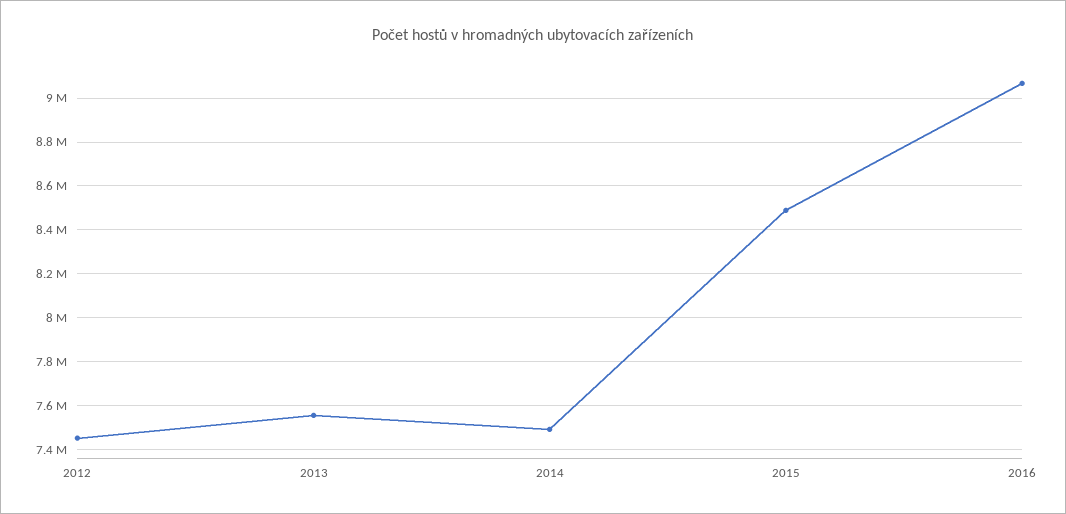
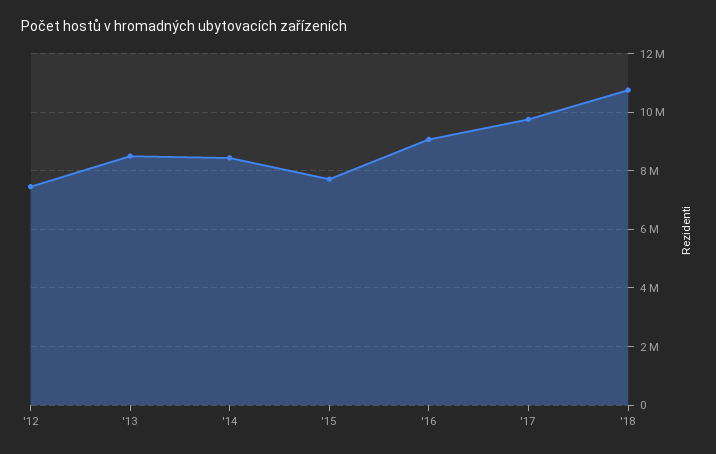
2013: 7550000 -> 8500000
2014: 7500000 -> 8500000
2015: 8500000 -> 7750000
'17: none -> 9750000
'18: none -> 10750000

